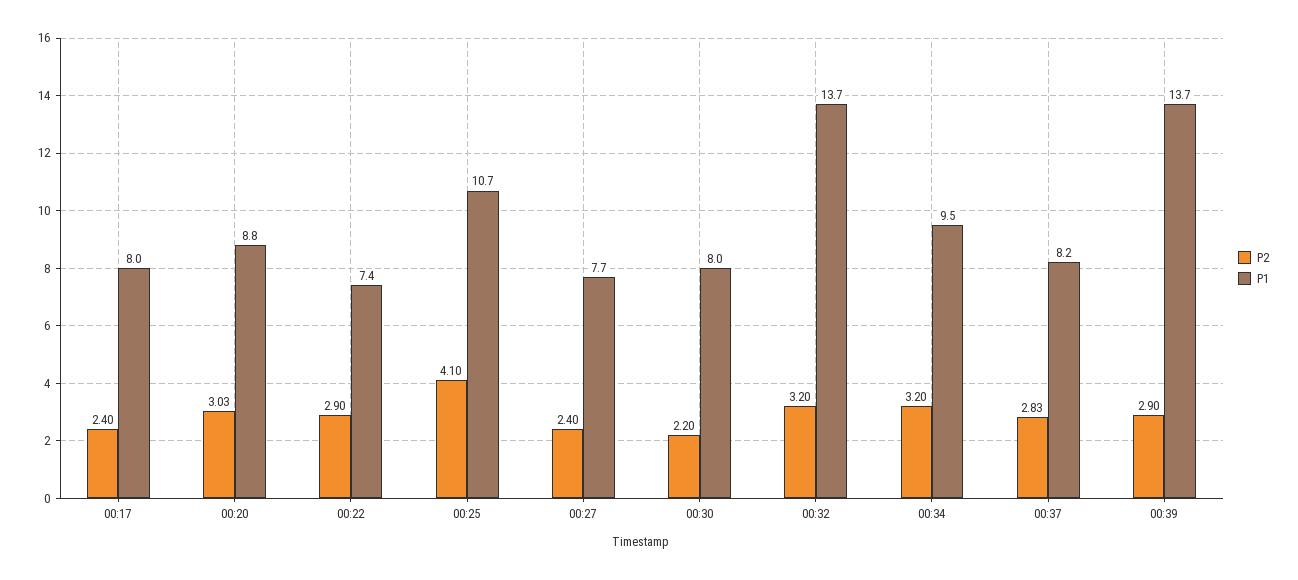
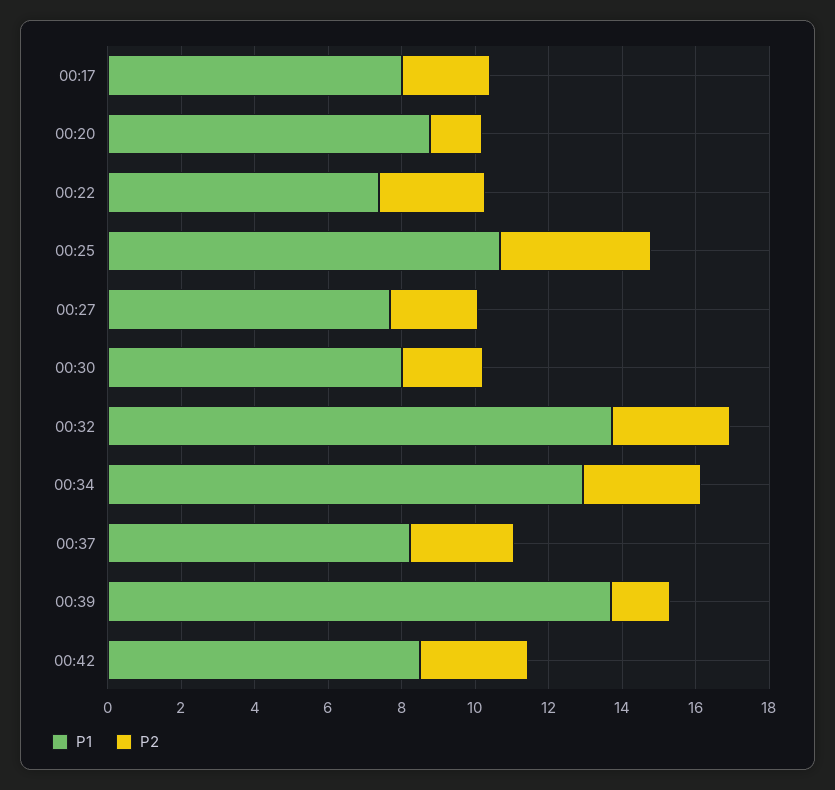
P2, 00:20: 3.03 -> 1.5
P1, 00:34: 9.5 -> 13
P2, 00:39: 2.9 -> 1.5
P1, 00:42: none -> 8.5
P2, 00:42: none -> 3

